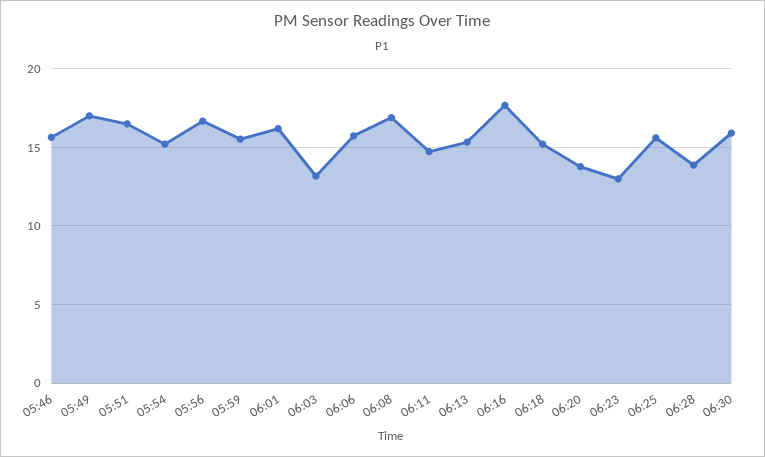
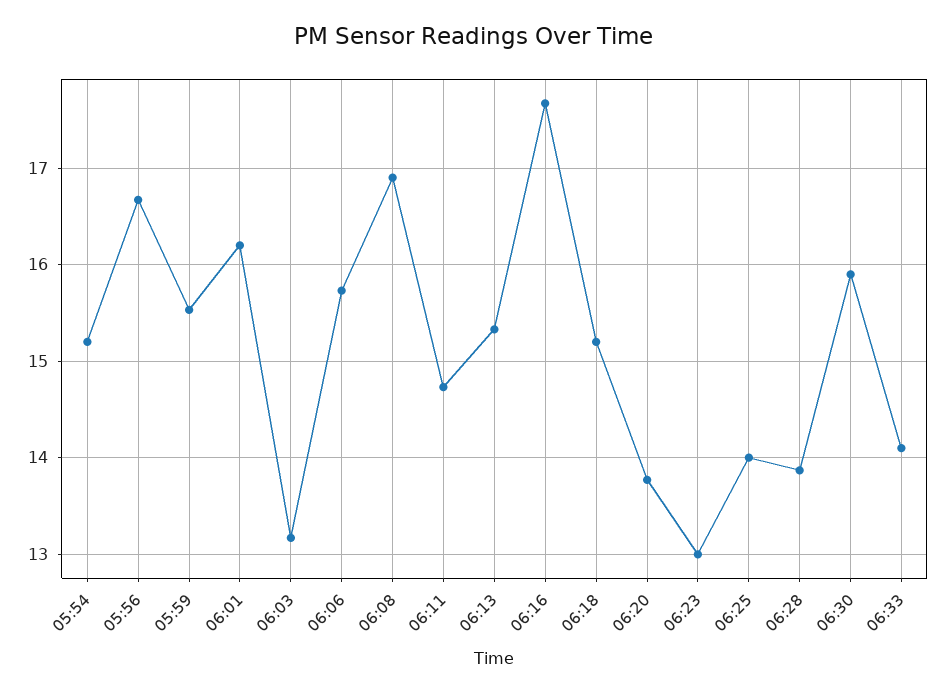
05:46: 15.5 -> none
05:49: 17 -> none
05:51: 16.5 -> none
06:25: 15.5 -> 14
06:33: none -> 14.1

